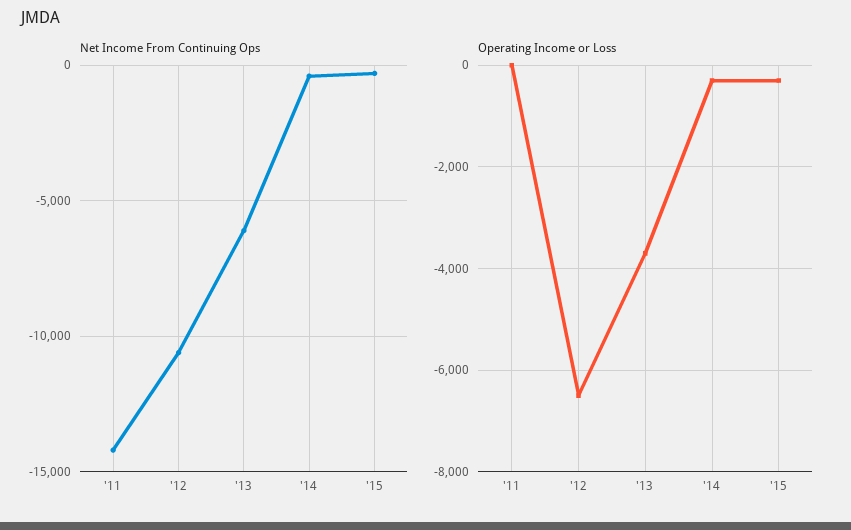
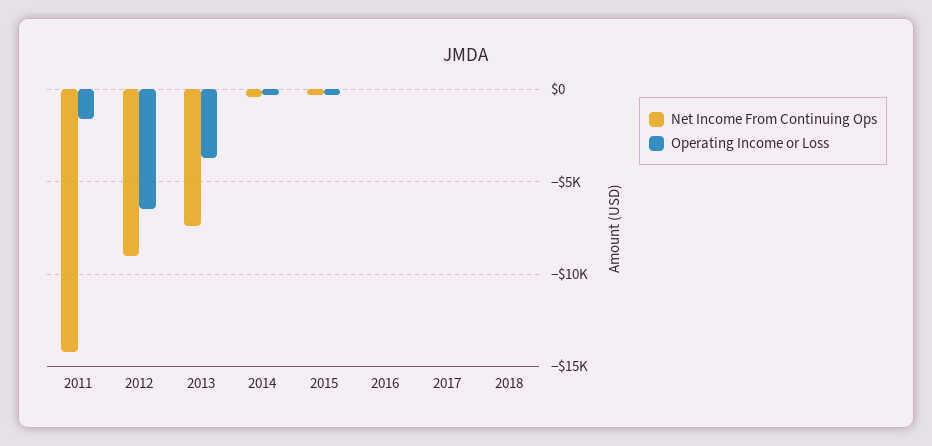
Net Income From Continuing Ops, '12: -10500 -> -9000
Net Income From Continuing Ops, '13: -6000 -> -7500
Operating Income or Loss, '11: 0 -> -1500
Net Income From Continuing Ops, 2016: none -> 0
Operating Income or Loss, 2016: none -> 0
Net Income From Continuing Ops, 2017: none -> 0
Operating Income or Loss, 2017: none -> 0
Net Income From Continuing Ops, 2018: none -> 0
Operating Income or Loss, 2018: none -> 0

